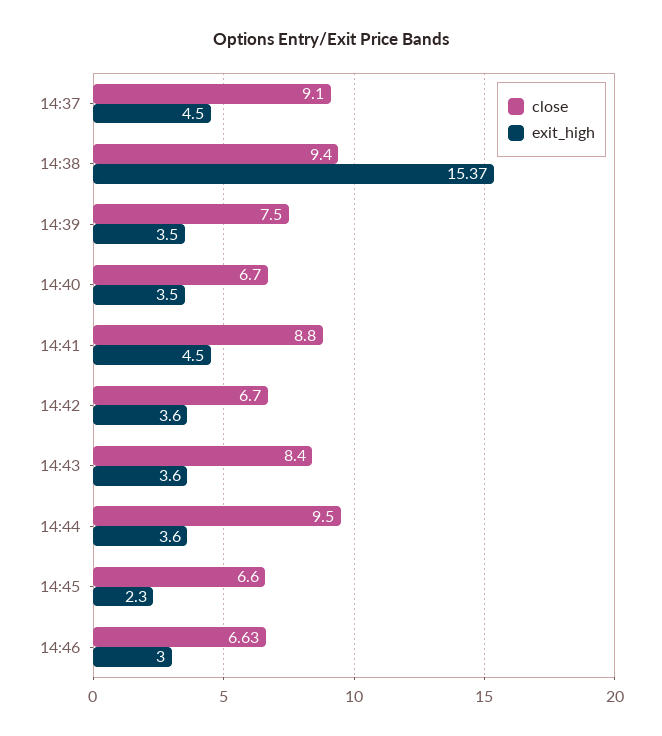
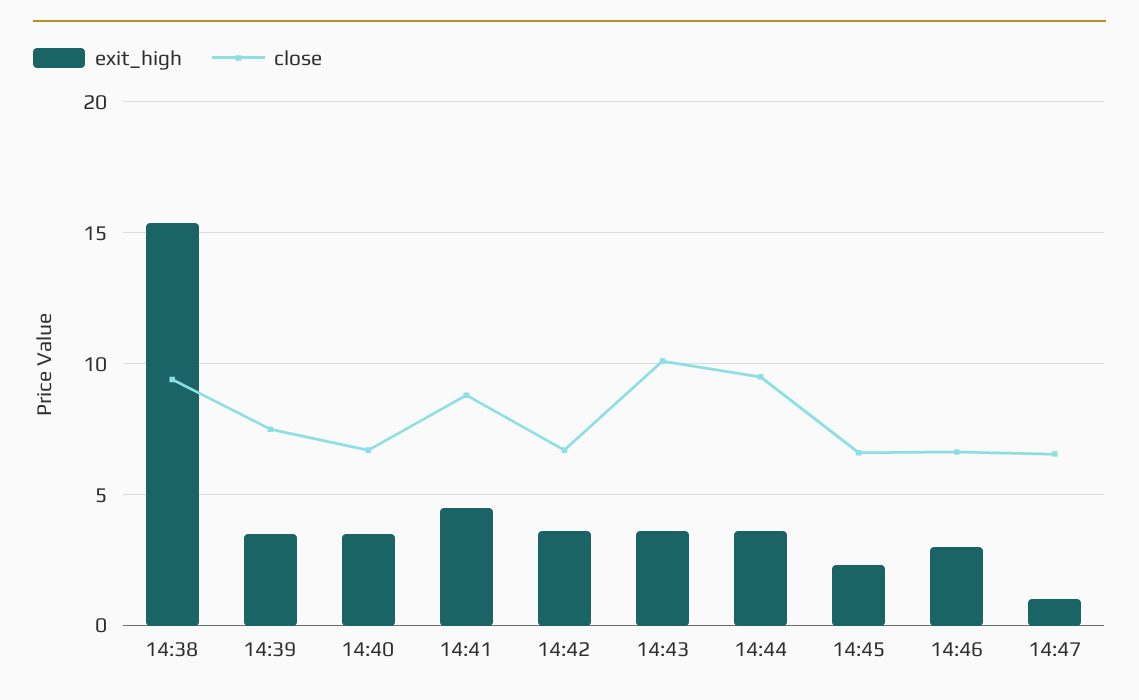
close, 14:37: 9.1 -> none
exit_high, 14:37: 4.5 -> none
close, 14:43: 8.4 -> 10
exit_high, 14:47: none -> 1
close, 14:47: none -> 6.5

